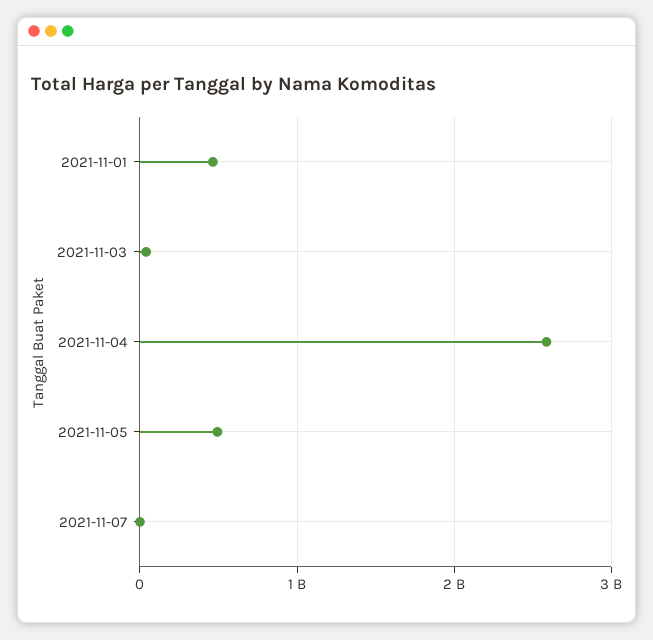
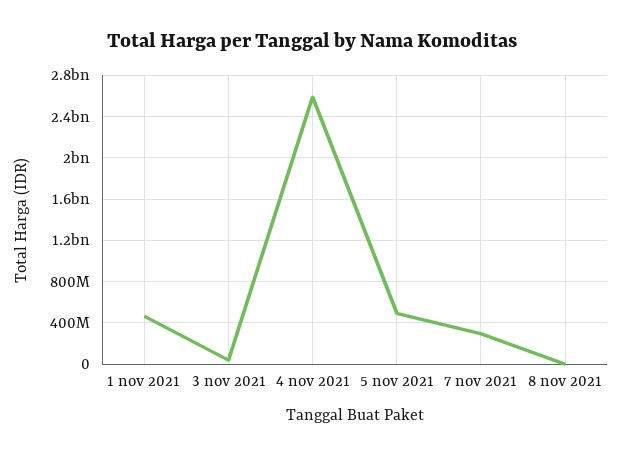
2021-11-07: 0 -> 300000000
8 nov 2021: none -> 0

